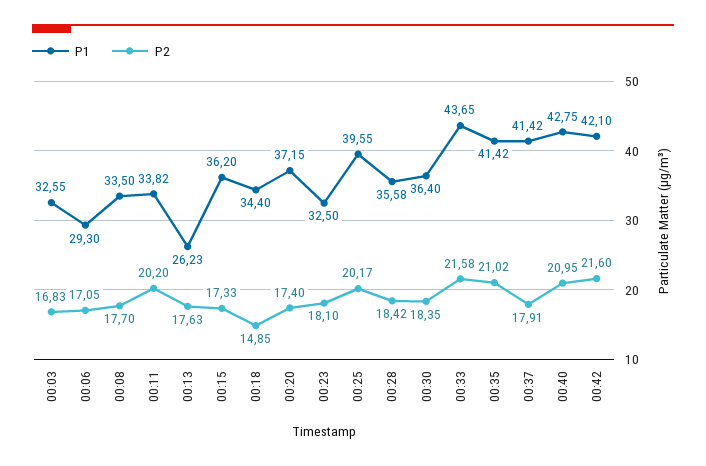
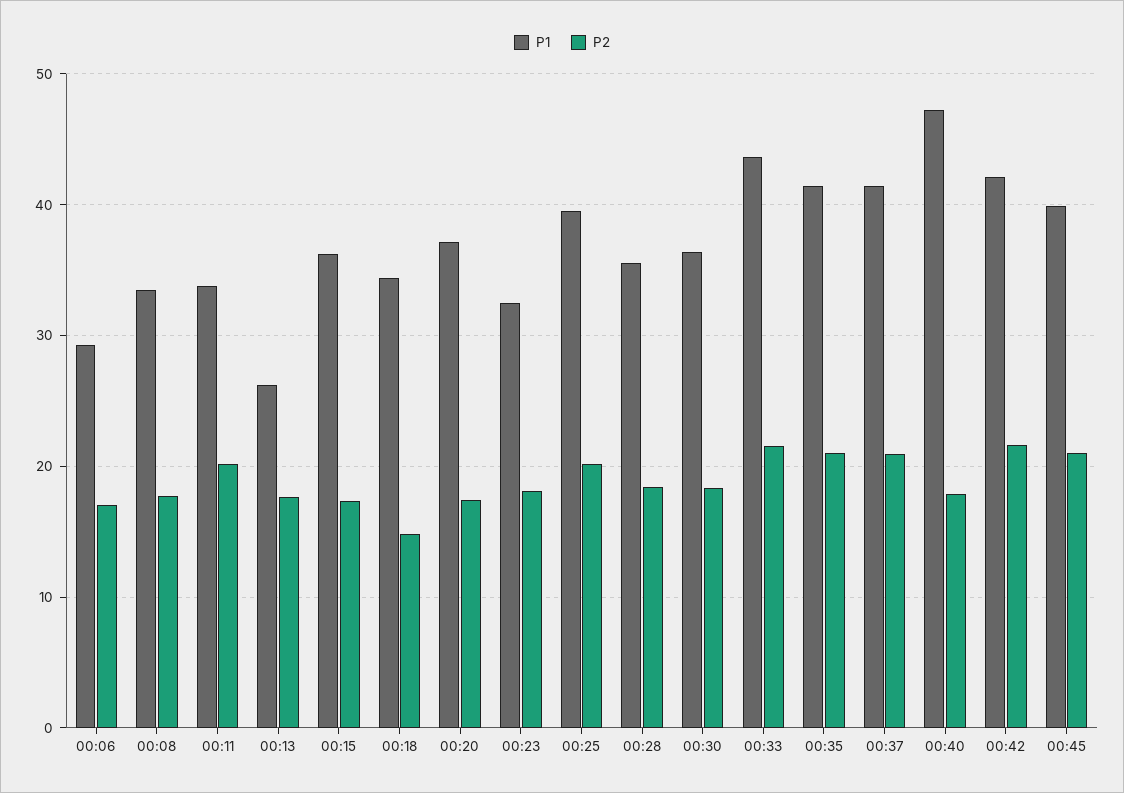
P1, 00:03: 32.55 -> none
P2, 00:03: 16.83 -> none
P2, 00:37: 17.91 -> 21
P1, 00:40: 42.75 -> 47
P2, 00:40: 20.95 -> 18
P1, 00:45: none -> 40
P2, 00:45: none -> 21

